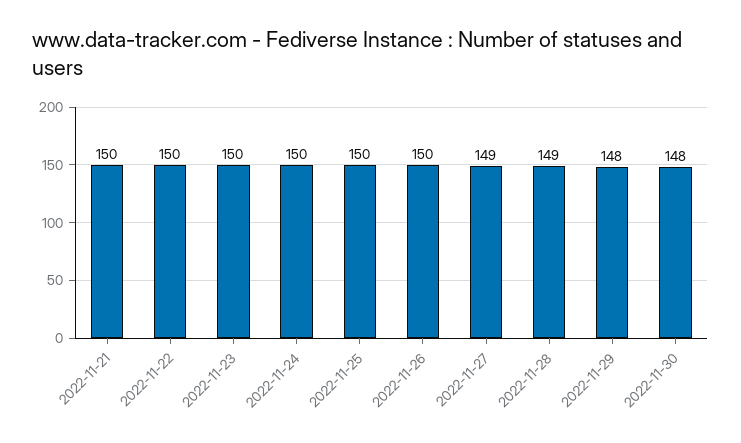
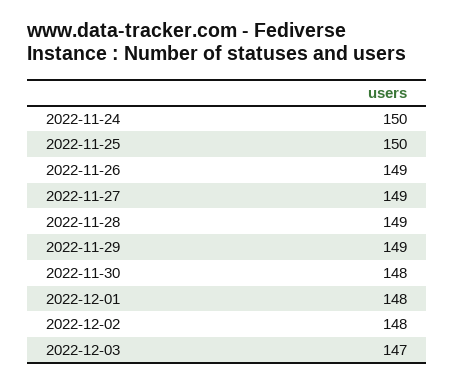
2022-11-21: 150 -> none
2022-11-22: 150 -> none
2022-11-23: 150 -> none
2022-11-26: 150 -> 149
2022-11-29: 148 -> 149
2022-12-01: none -> 148
2022-12-02: none -> 148
2022-12-03: none -> 147

